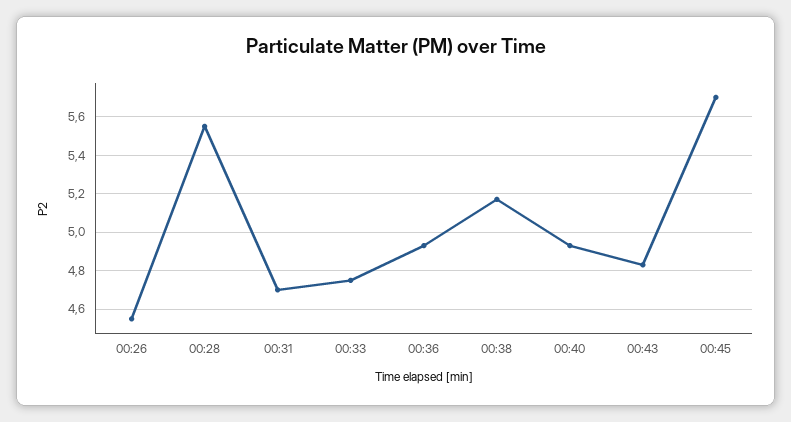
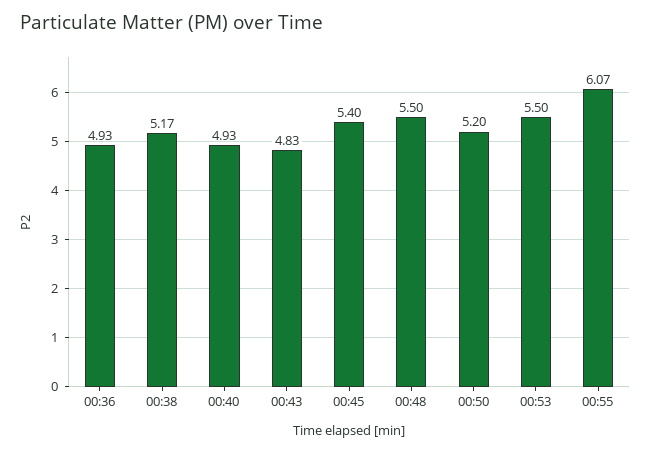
00:26: 4.55 -> none
00:28: 5.55 -> none
00:31: 4.7 -> none
00:33: 4.75 -> none
00:45: 5.7 -> 5.4
00:48: none -> 5.5
00:50: none -> 5.2
00:53: none -> 5.5
00:55: none -> 6.07

